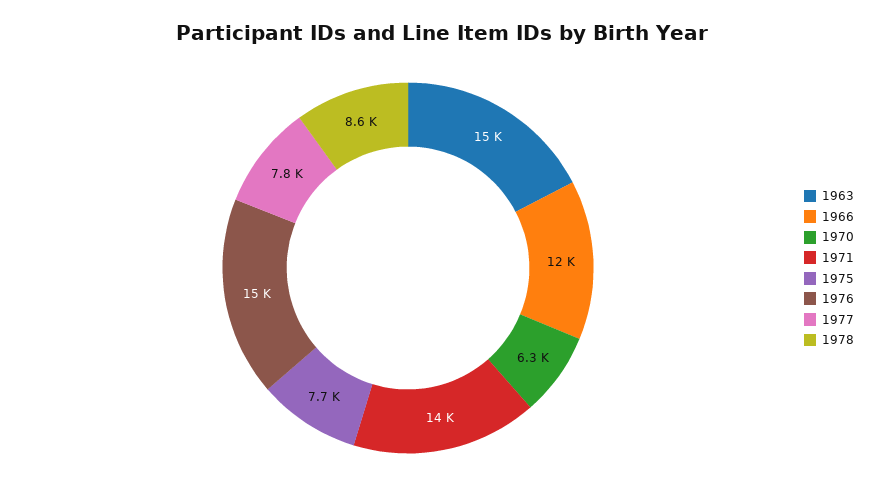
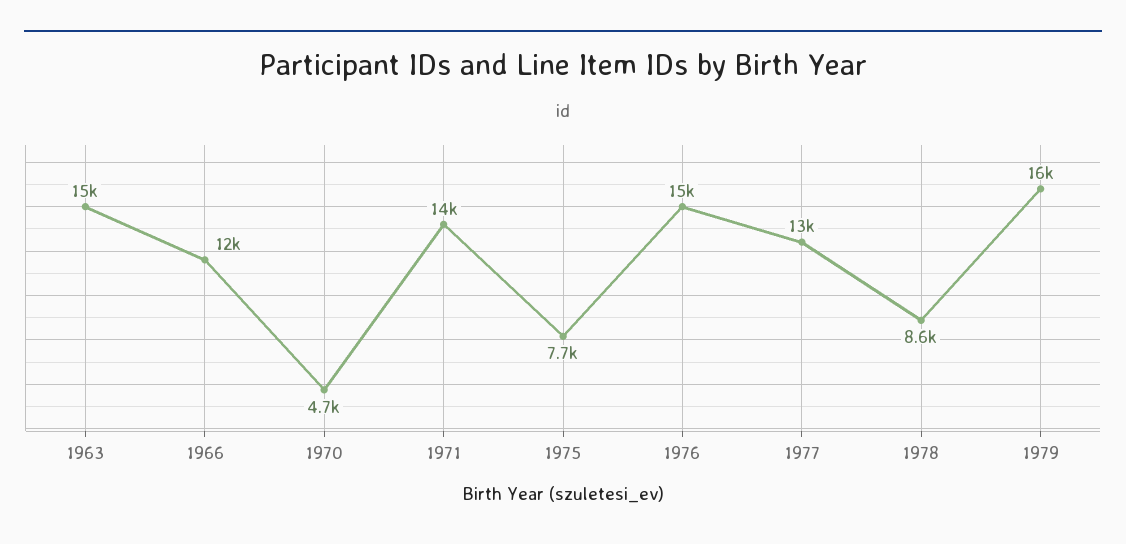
1970: 6300 -> 4700
1977: 7800 -> 13000
1979: none -> 16000

